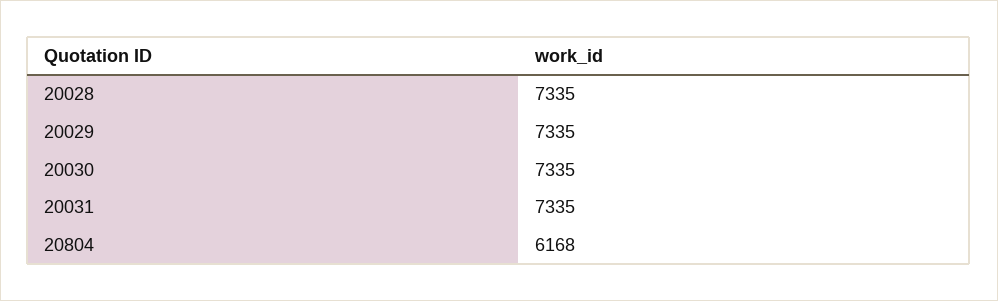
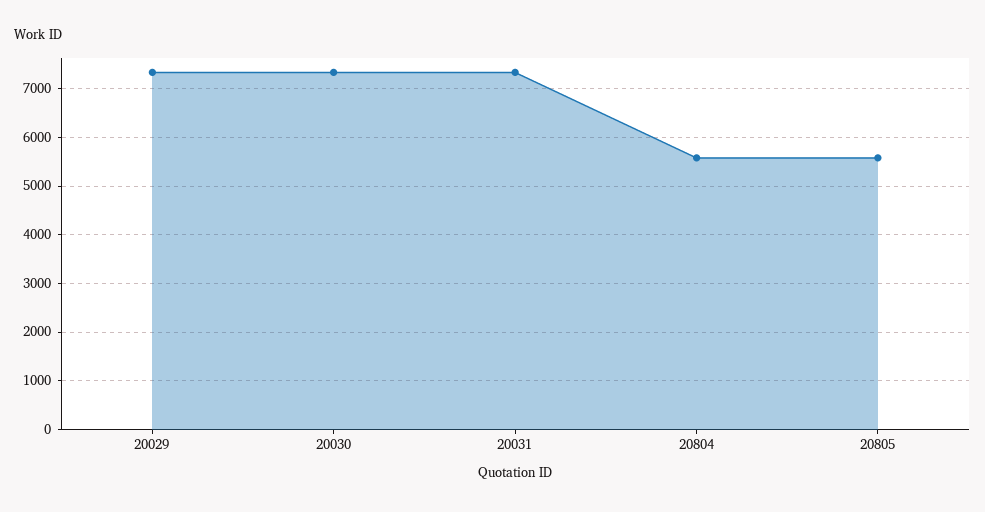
20028: 7335 -> none
20804: 6168 -> 5600
20805: none -> 5600

